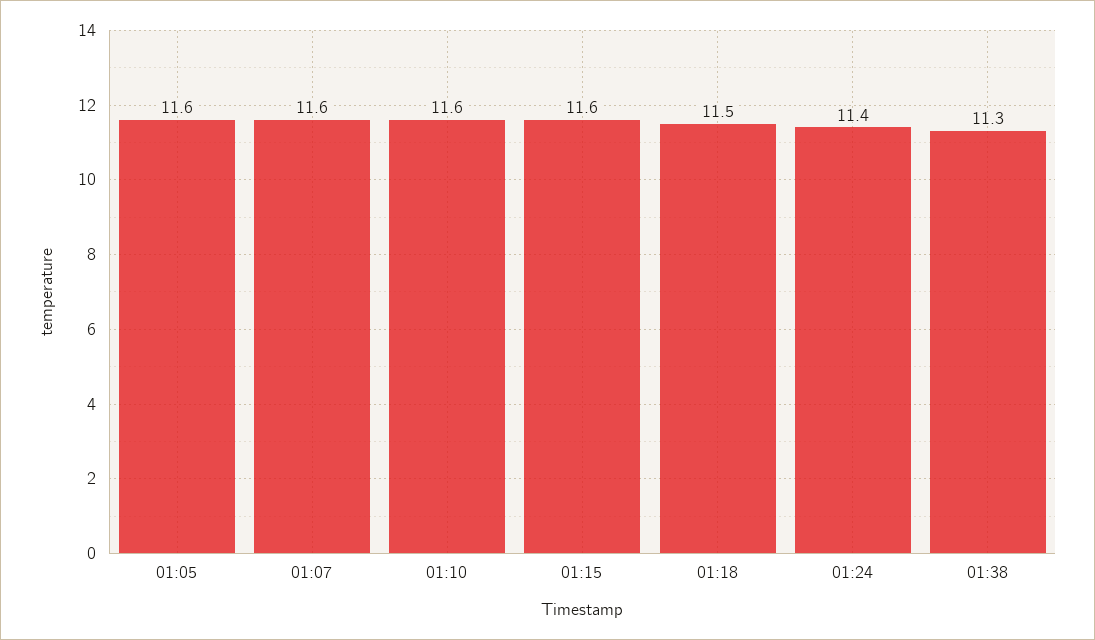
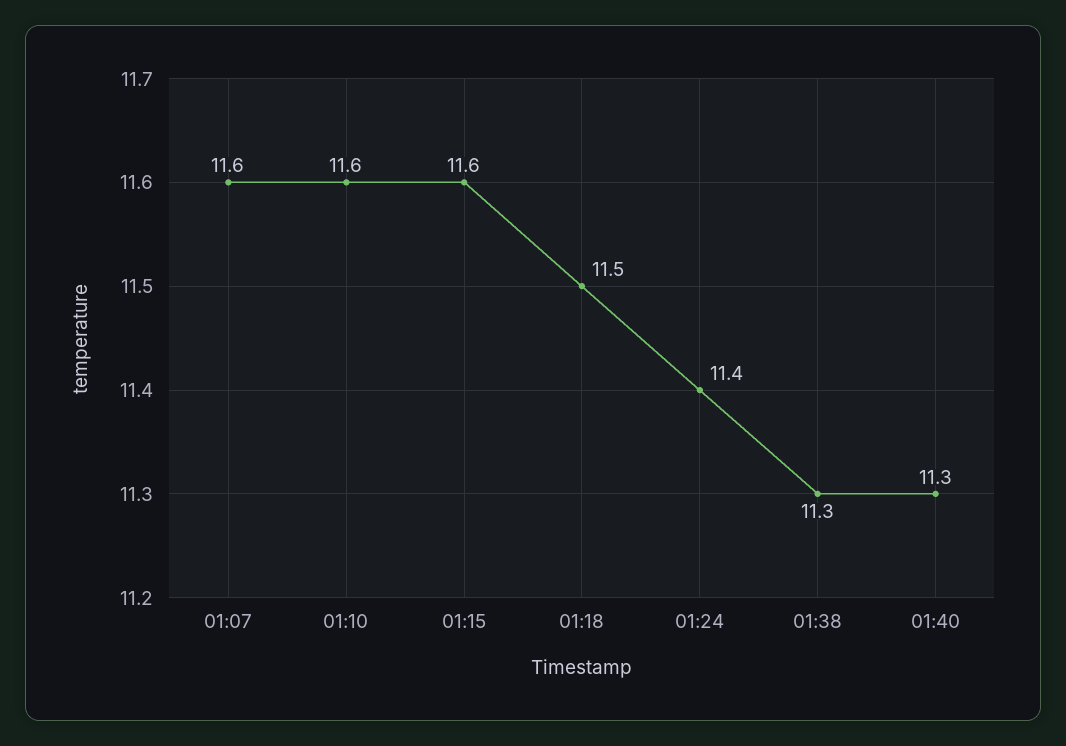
01:05: 11.6 -> none
01:40: none -> 11.3

